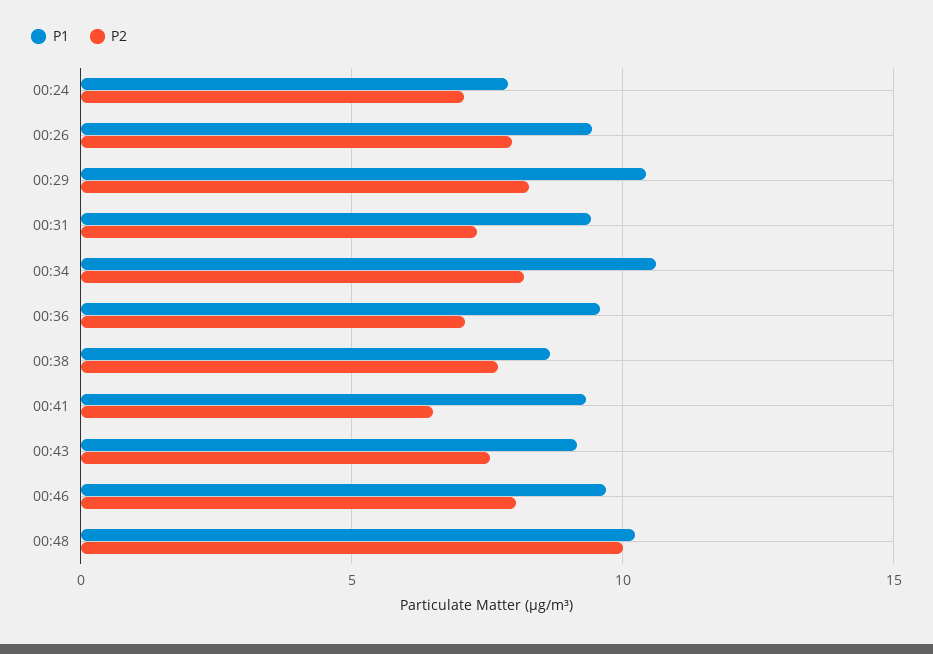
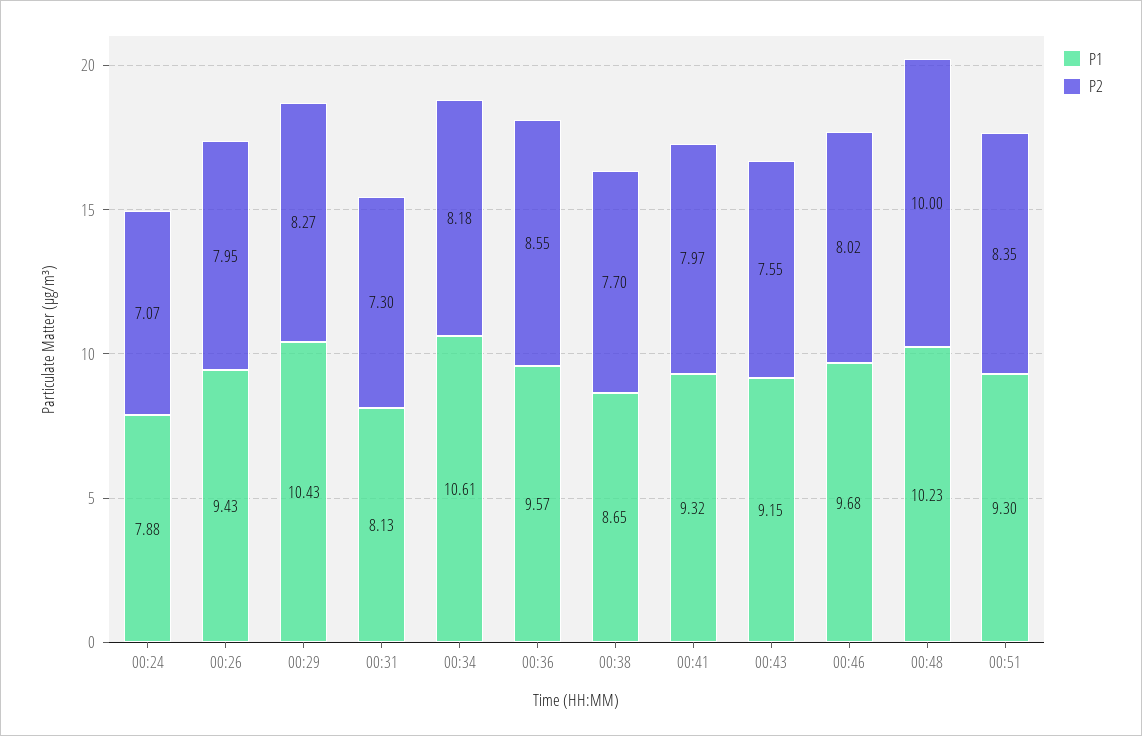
P1, 00:31: 9.5 -> 8.13
P2, 00:36: 7 -> 8.55
P2, 00:41: 6.5 -> 7.97
P1, 00:51: none -> 9.3
P2, 00:51: none -> 8.35

